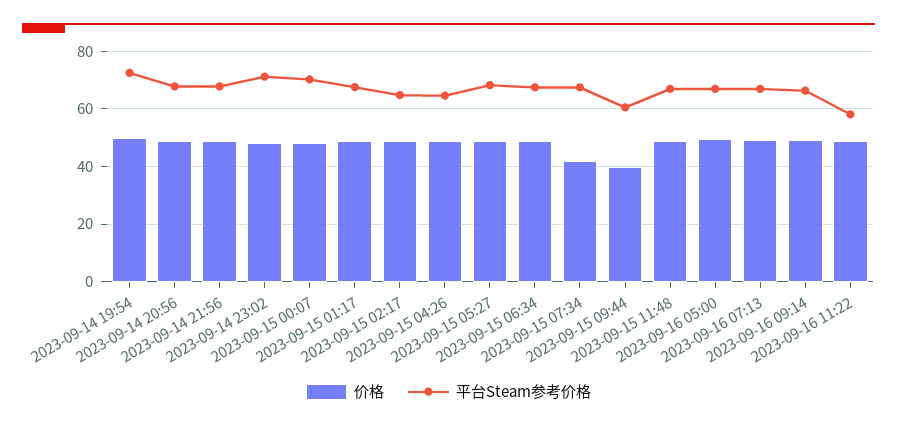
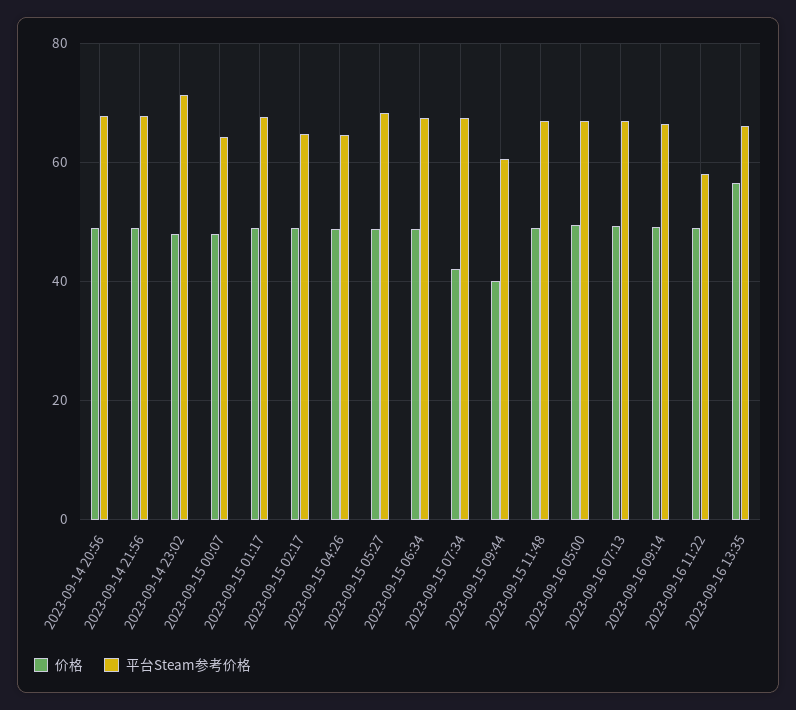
价格, 2023-09-14 19:54: 50 -> none
平台Steam参考价格, 2023-09-14 19:54: 72.5 -> none
平台Steam参考价格, 2023-09-15 00:07: 70 -> 64
价格, 2023-09-16 13:35: none -> 56
平台Steam参考价格, 2023-09-16 13:35: none -> 66

